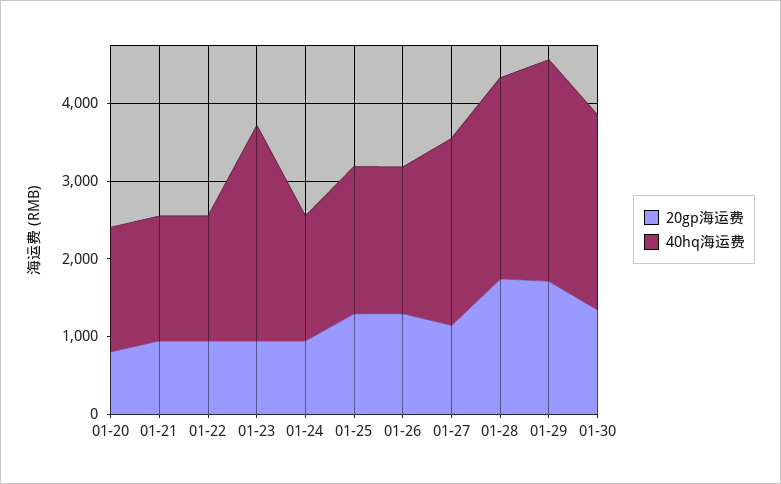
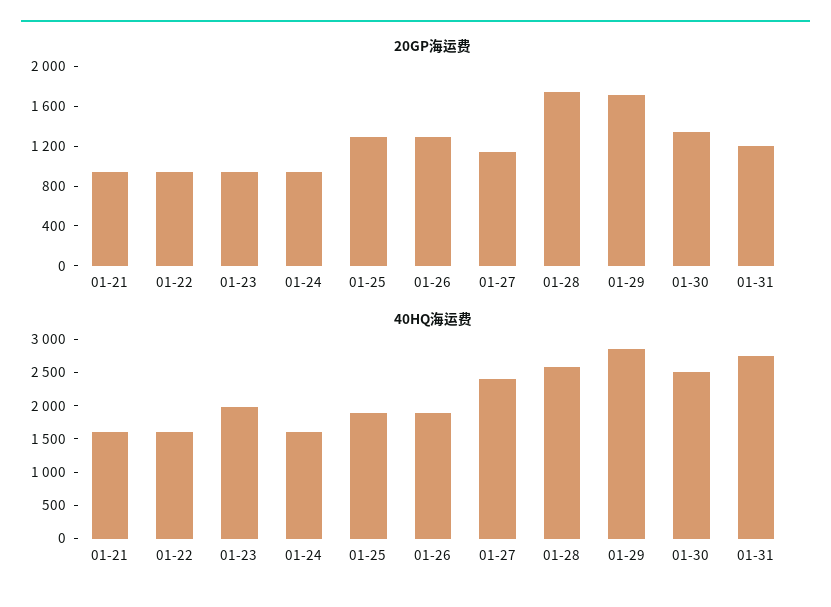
20gp海运费, 01-20: 800 -> none
40hq海运费, 01-20: 1600 -> none
40hq海运费, 01-23: 2800 -> 2000
20gp海运费, 01-31: none -> 1200
40hq海运费, 01-31: none -> 2750

